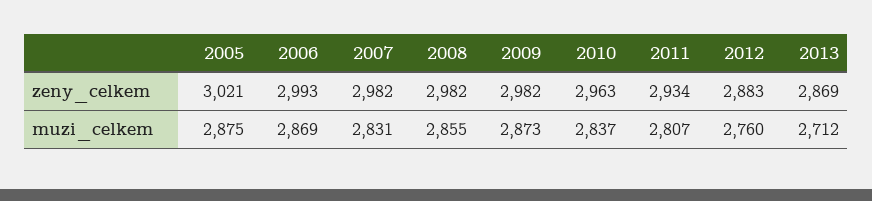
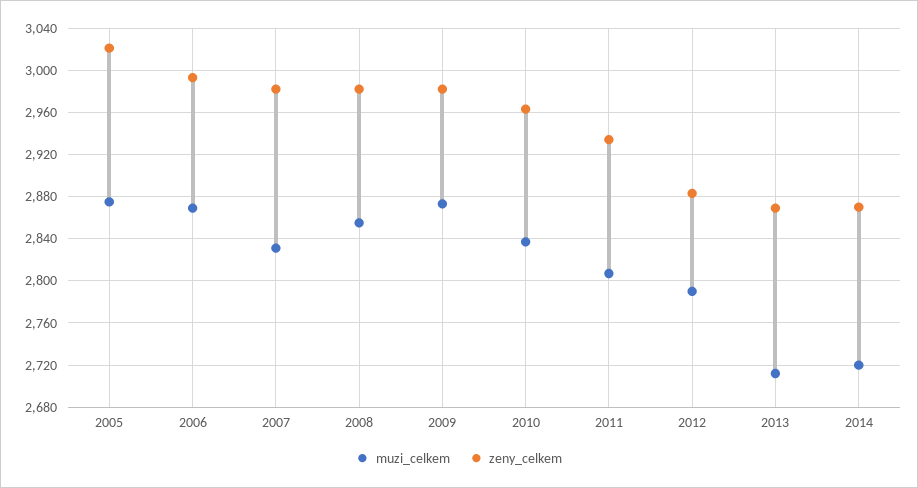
muzi_celkem, 2012: 2760 -> 2790
muzi_celkem, 2014: none -> 2720
zeny_celkem, 2014: none -> 2870

